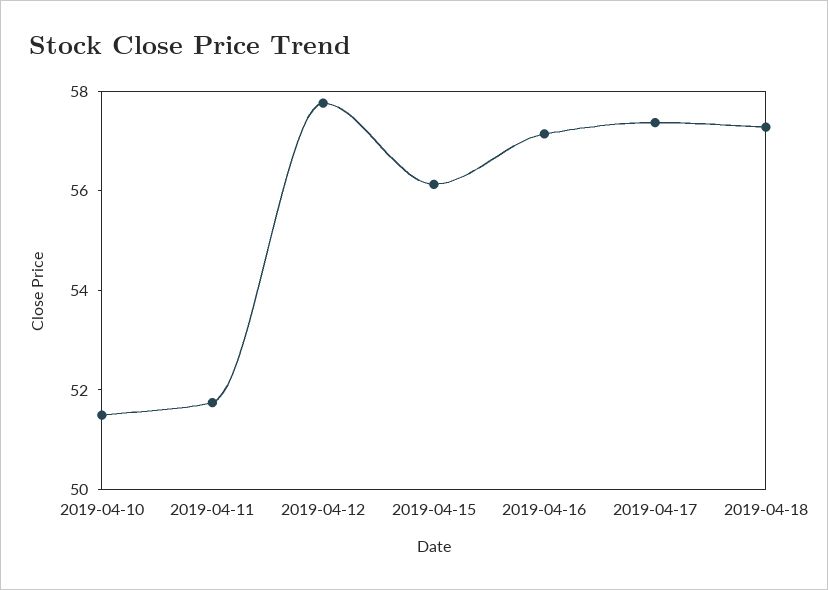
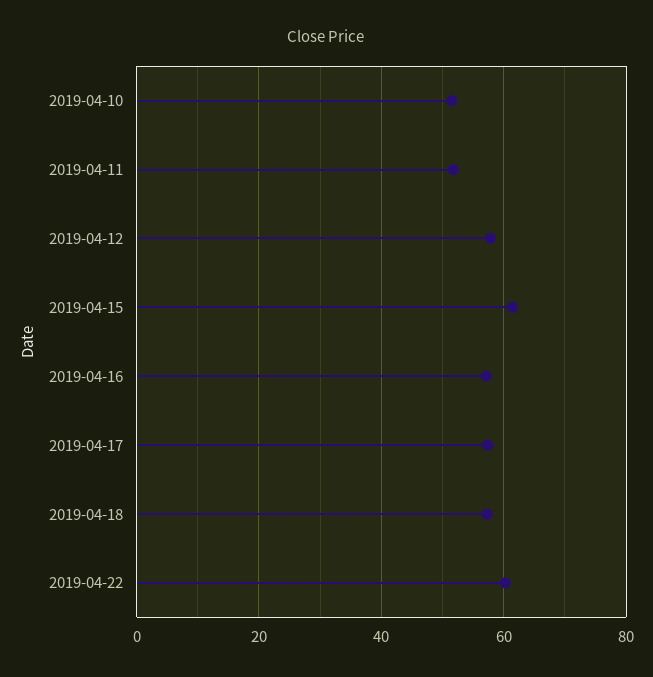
2019-04-15: 56 -> 62
2019-04-22: none -> 60

